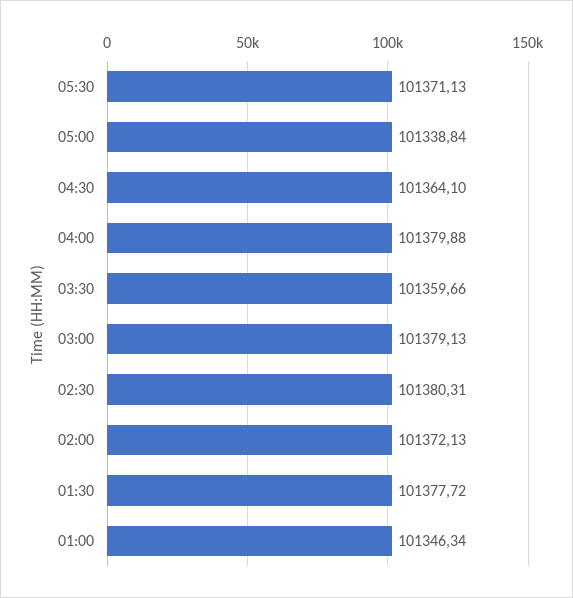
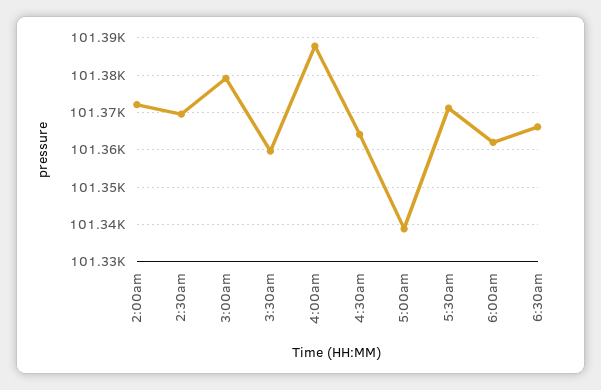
04:00: 101379.88 -> 101388
02:30: 101380.31 -> 101370
01:30: 101377.72 -> none
01:00: 101346.34 -> none
6:00am: none -> 101362
6:30am: none -> 101366

